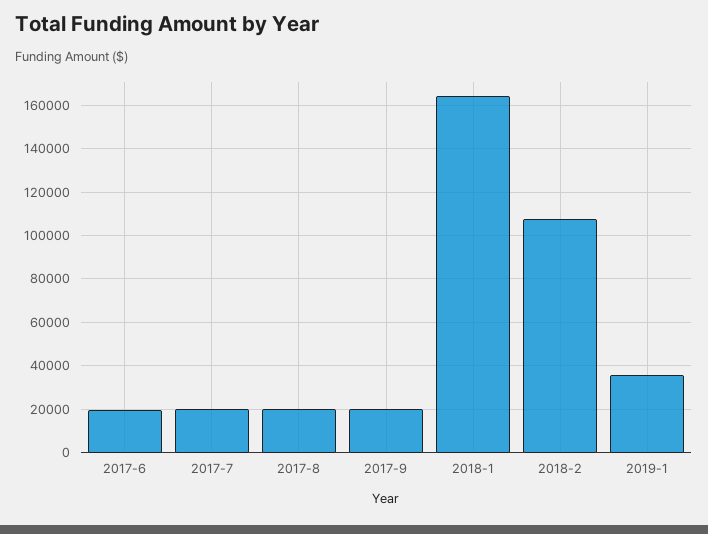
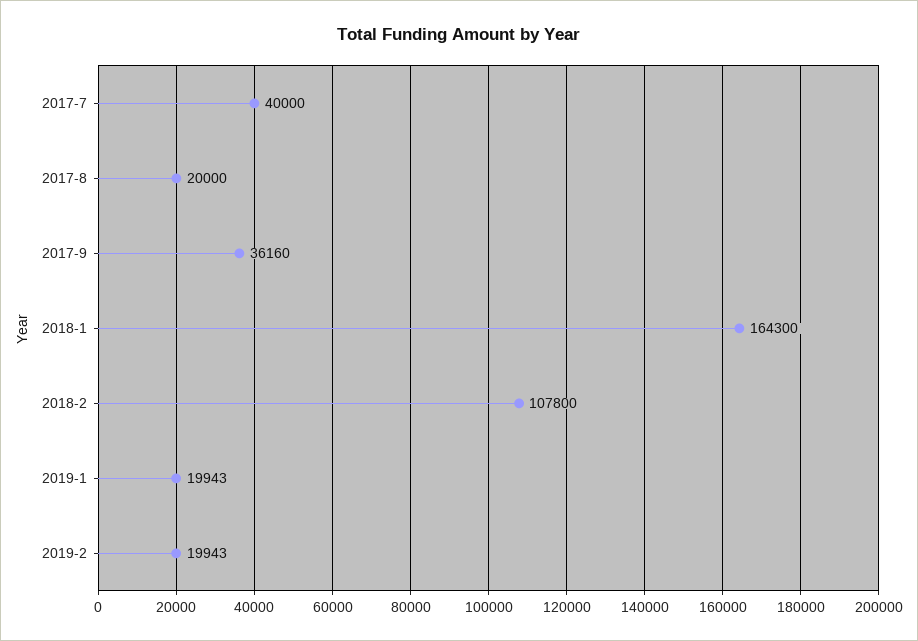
2017-6: 20000 -> none
2017-7: 20000 -> 40000
2017-9: 20000 -> 36160
2019-1: 35000 -> 19943
2019-2: none -> 19943

